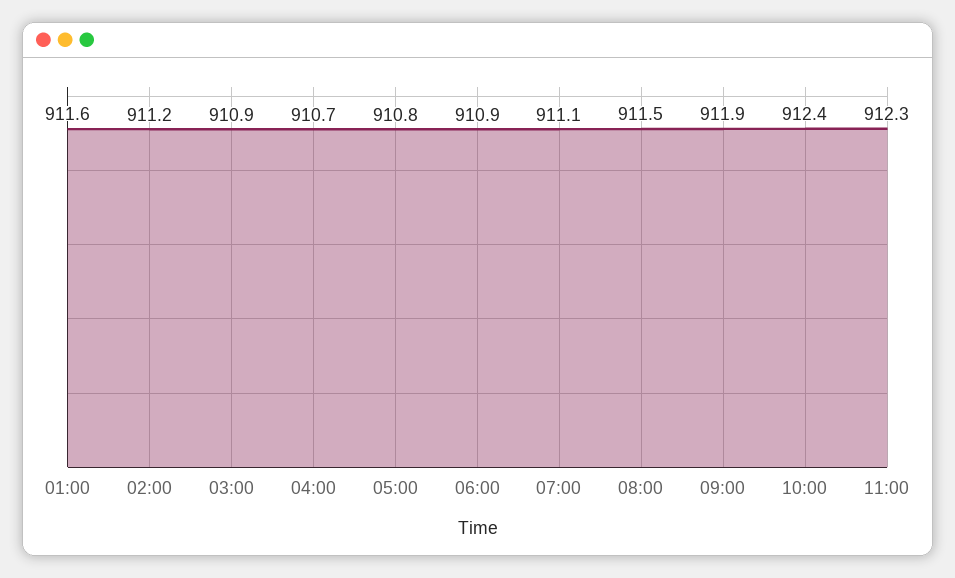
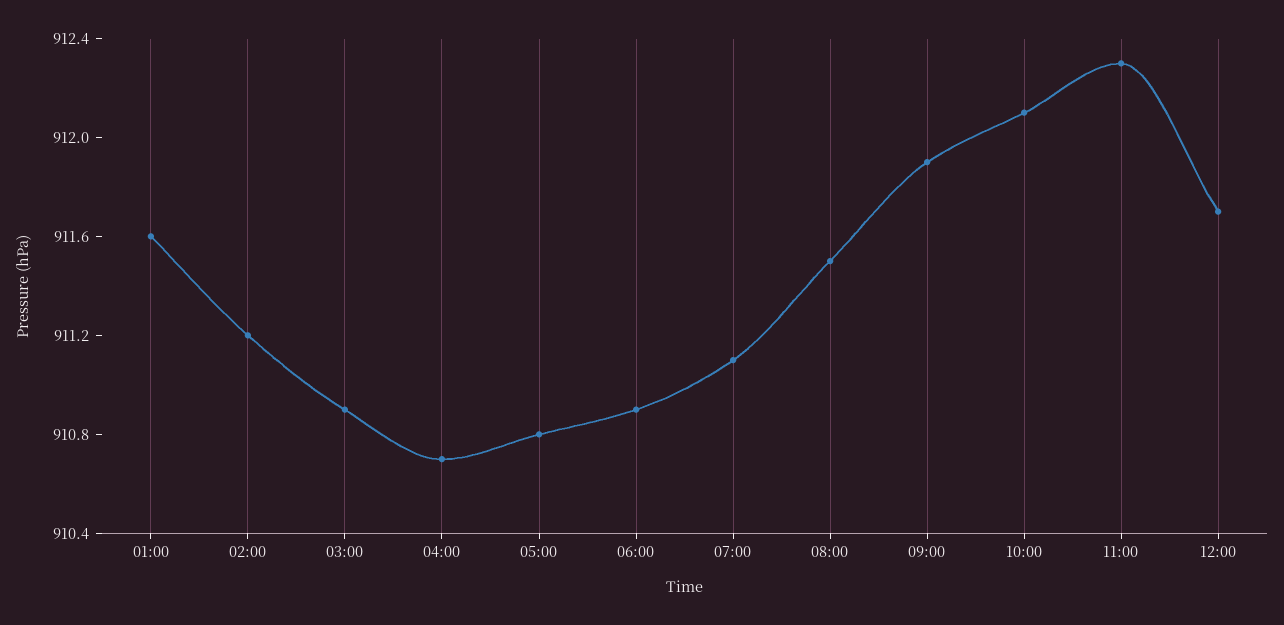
10:00: 912.4 -> 912.1
12:00: none -> 911.7

